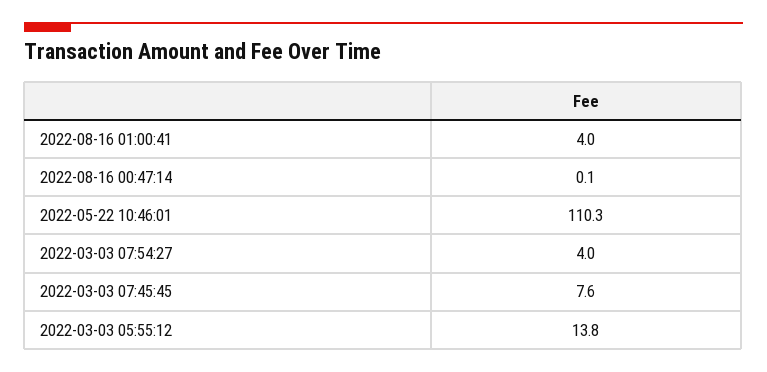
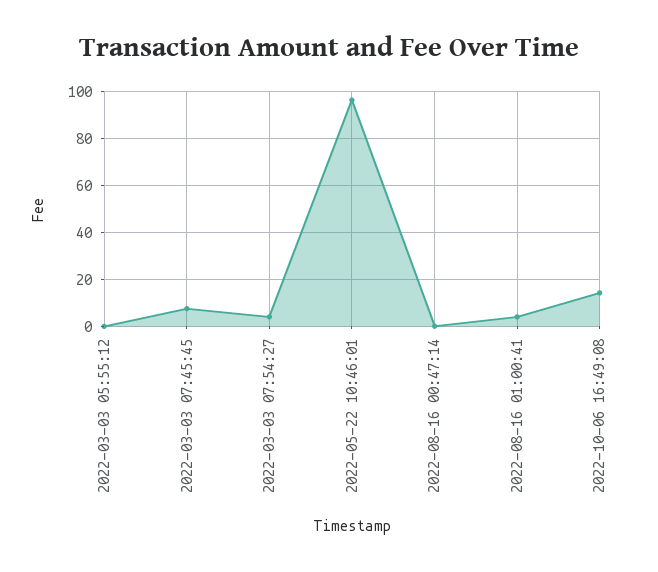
2022-05-22 10:46:01: 110.3 -> 95
2022-03-03 05:55:12: 13.8 -> 0
2022-10-06 16:49:08: none -> 15

